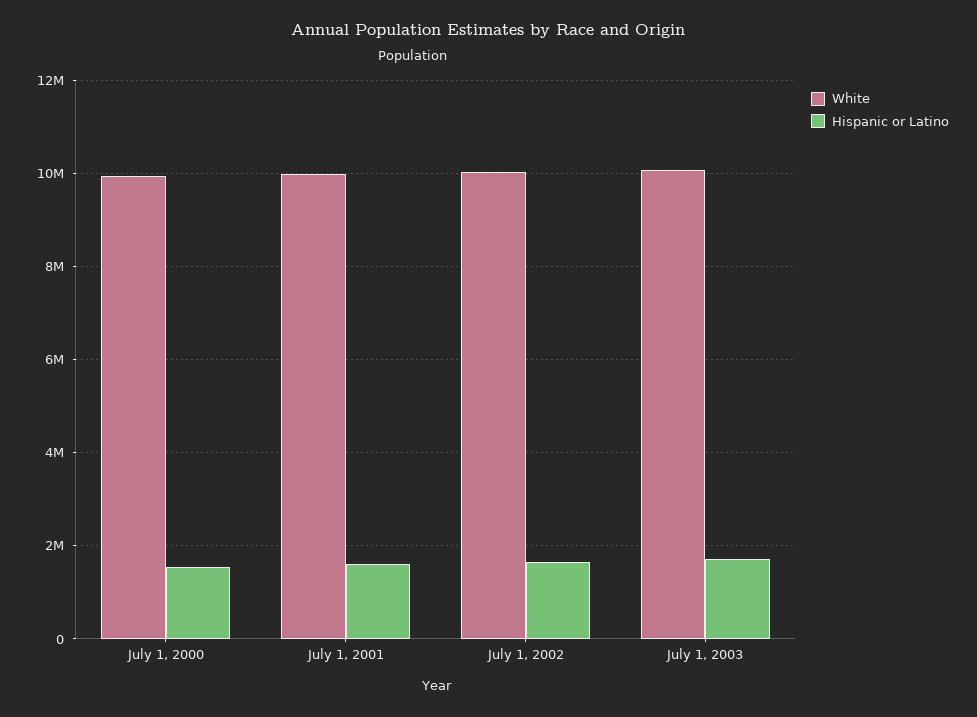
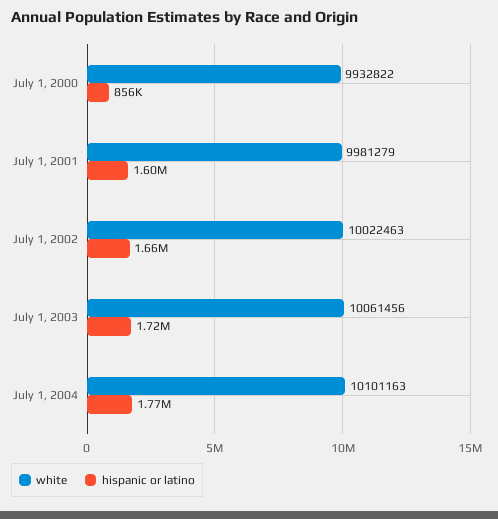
Hispanic or Latino, July 1, 2000: 1600000 -> 856000
White, July 1, 2004: none -> 10101163
Hispanic or Latino, July 1, 2004: none -> 1770000

